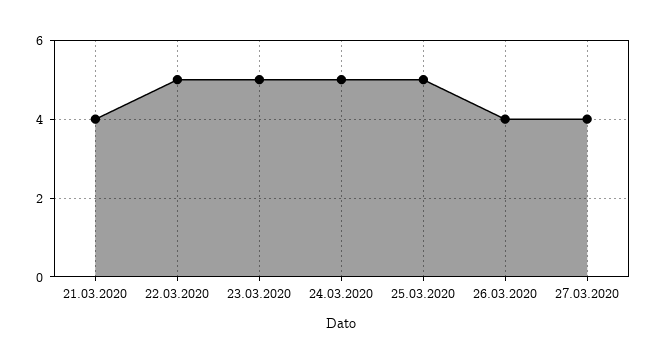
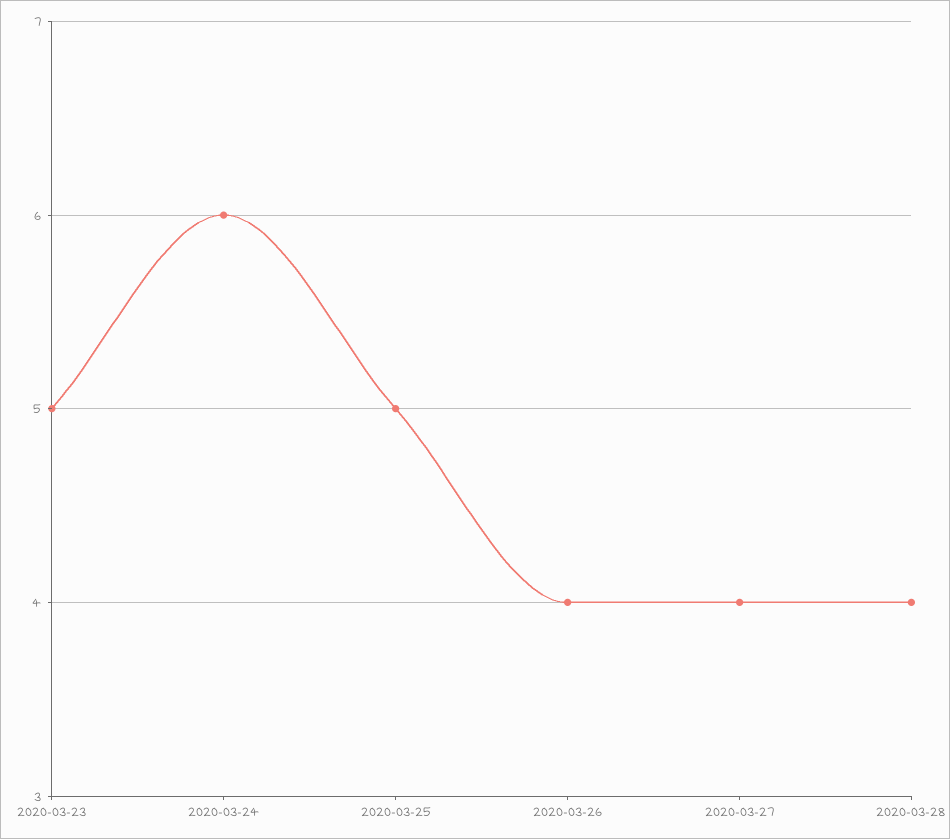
21.03.2020: 4 -> none
22.03.2020: 5 -> none
24.03.2020: 5 -> 6
2020-03-28: none -> 4

